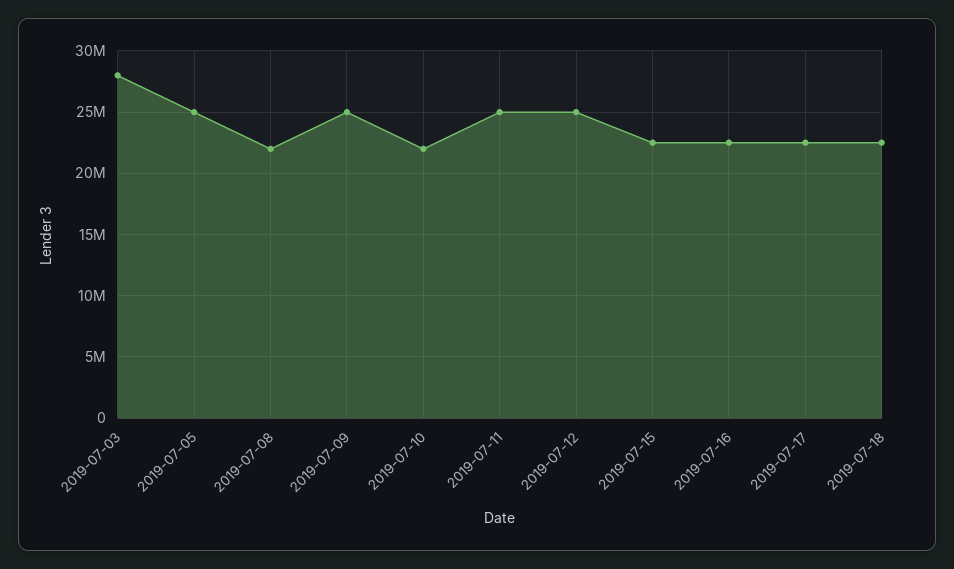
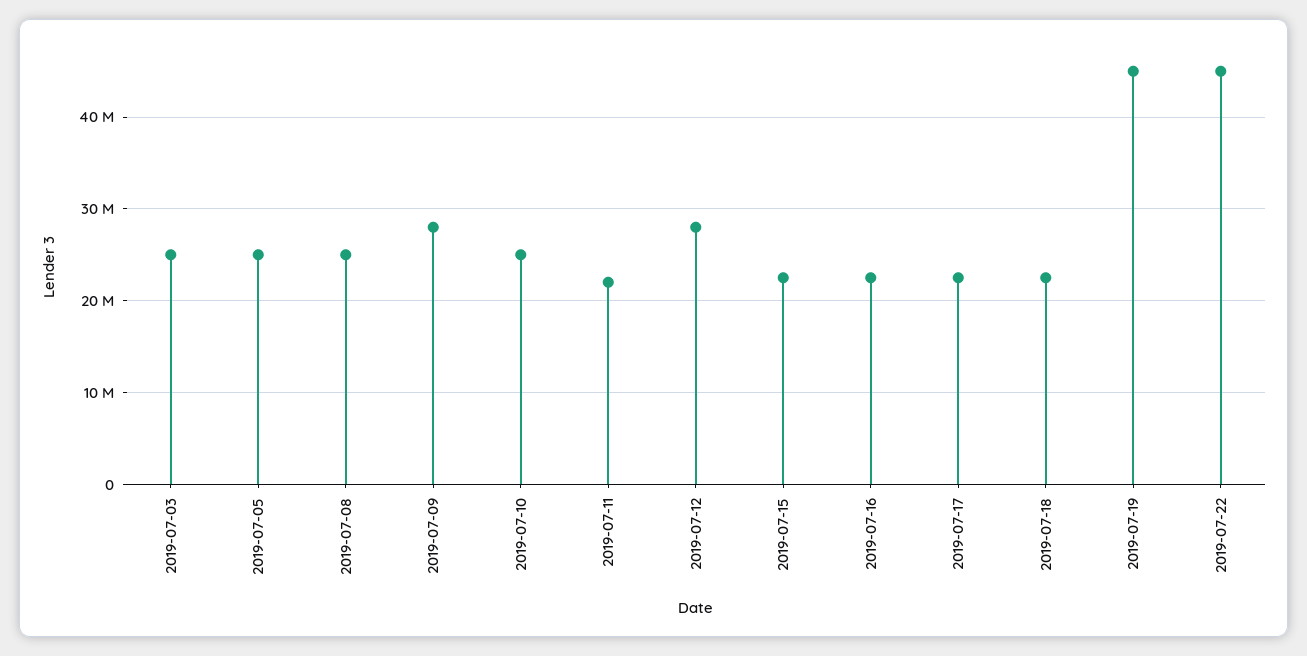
2019-07-03: 28000000 -> 25000000
2019-07-08: 22000000 -> 25000000
2019-07-09: 25000000 -> 28000000
2019-07-10: 22000000 -> 25000000
2019-07-11: 25000000 -> 22000000
2019-07-12: 25000000 -> 28000000
2019-07-19: none -> 45000000
2019-07-22: none -> 45000000

